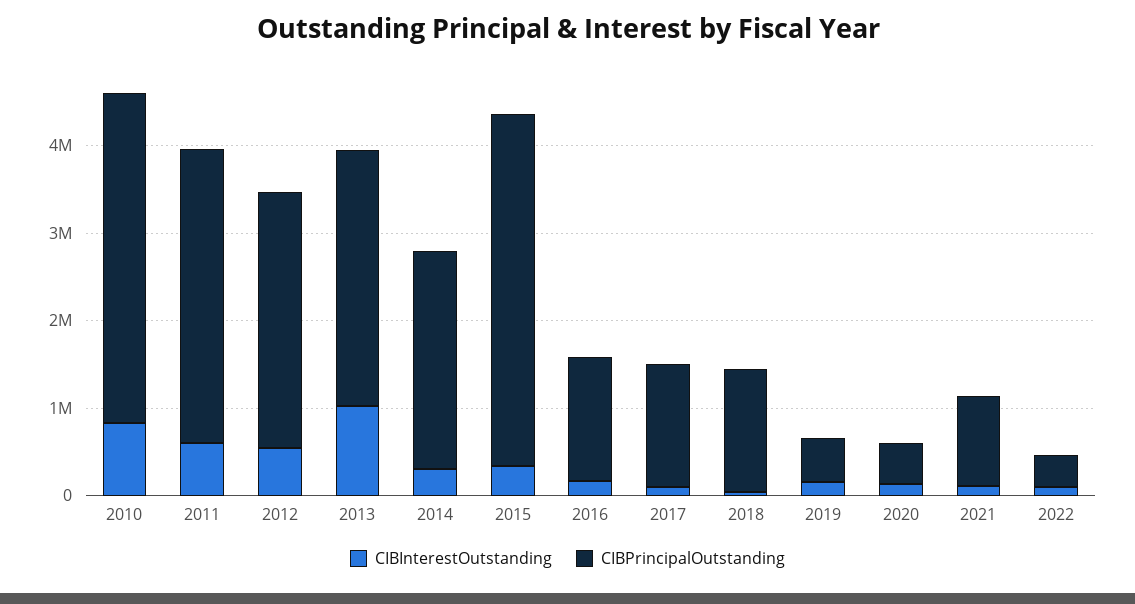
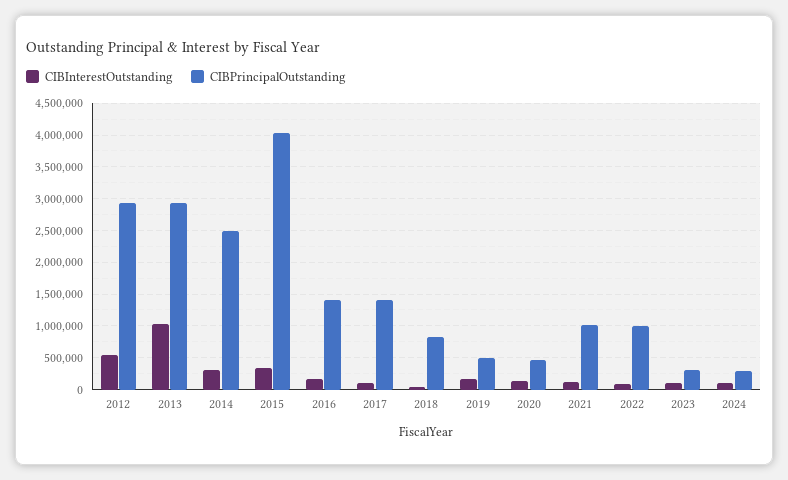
CIBInterestOutstanding, 2010: 800000 -> none
CIBPrincipalOutstanding, 2010: 3800000 -> none
CIBInterestOutstanding, 2011: 600000 -> none
CIBPrincipalOutstanding, 2011: 3400000 -> none
CIBPrincipalOutstanding, 2018: 1400000 -> 800000
CIBPrincipalOutstanding, 2022: 400000 -> 1000000
CIBInterestOutstanding, 2023: none -> 100000
CIBPrincipalOutstanding, 2023: none -> 300000
CIBInterestOutstanding, 2024: none -> 100000
CIBPrincipalOutstanding, 2024: none -> 300000

